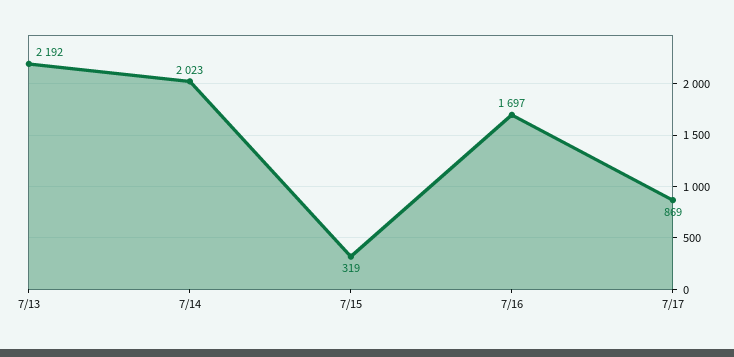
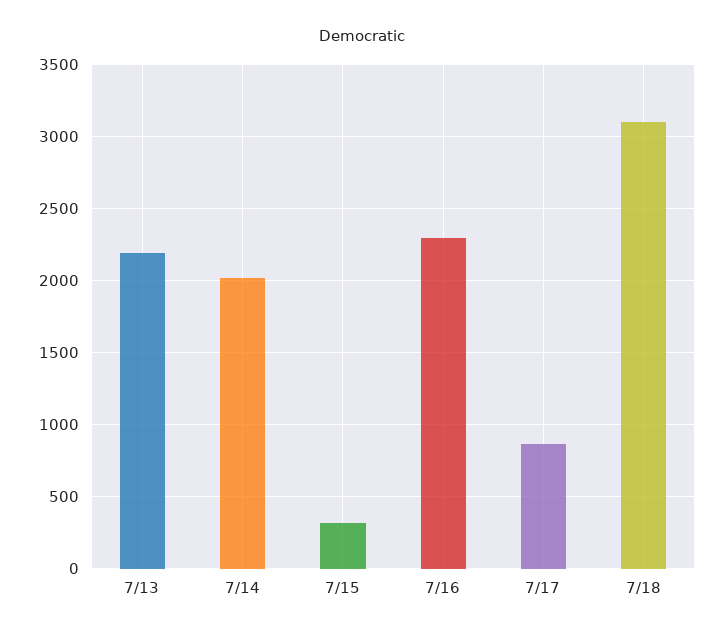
7/16: 1697 -> 2300
7/18: none -> 3100

